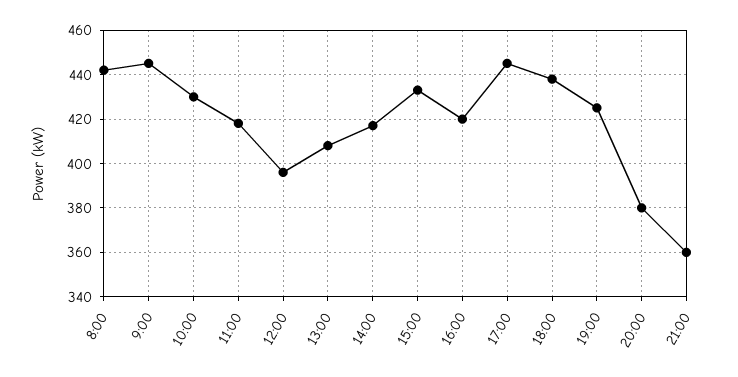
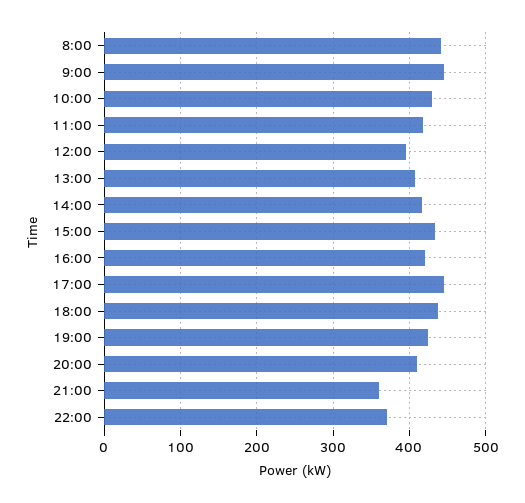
20:00: 380 -> 410
22:00: none -> 370

